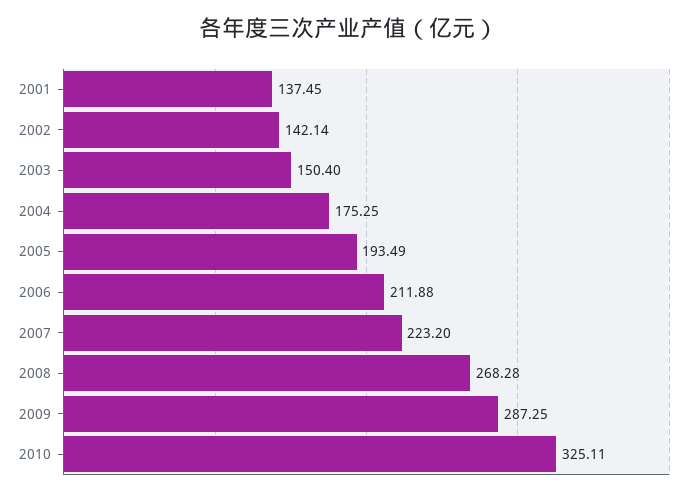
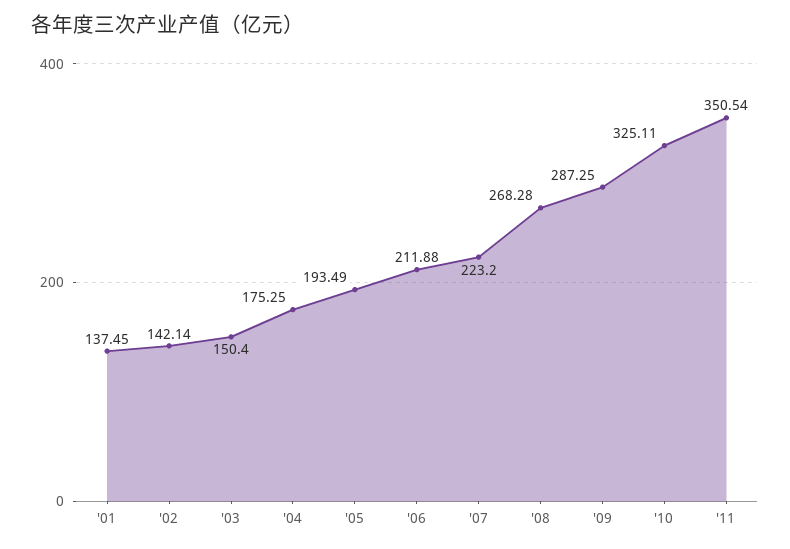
'11: none -> 350.54

